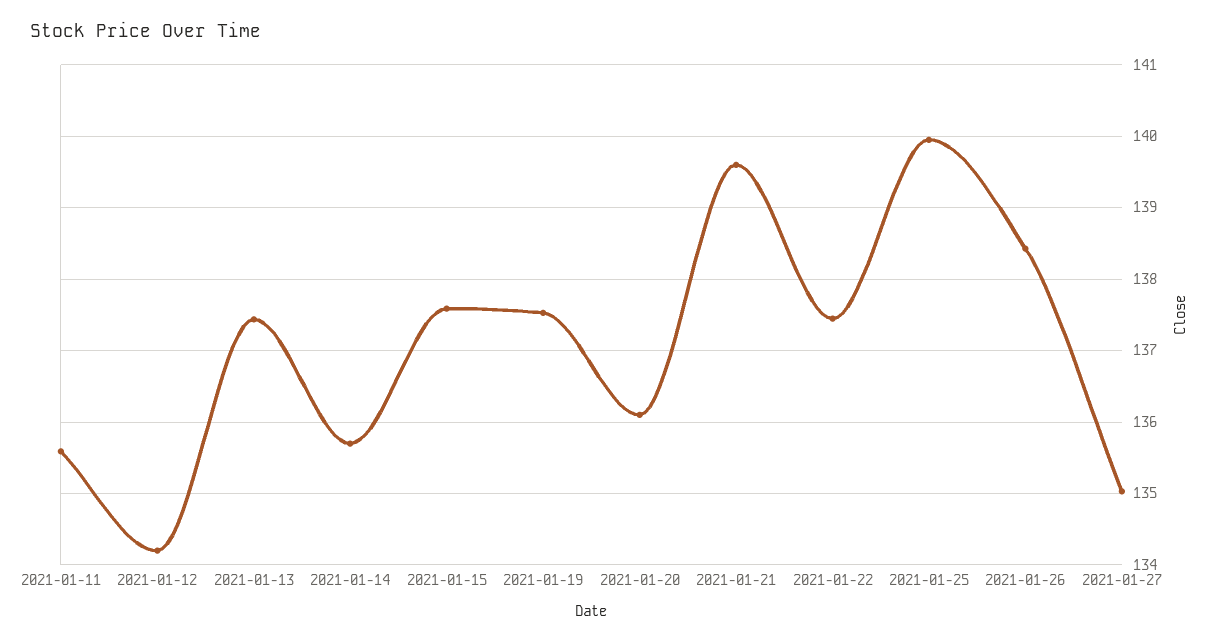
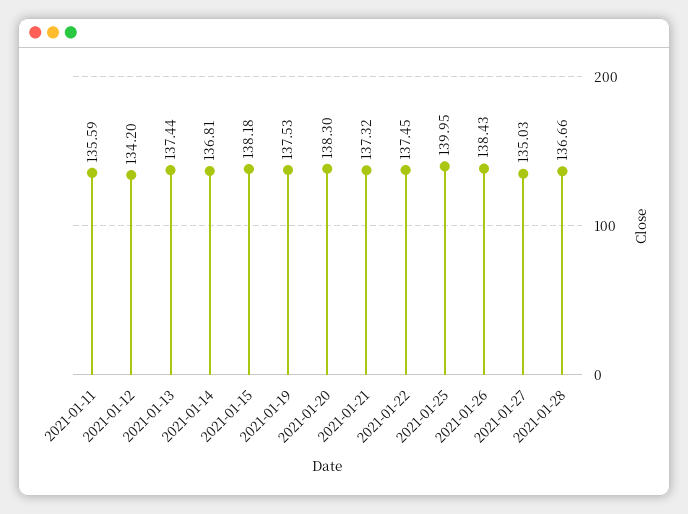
2021-01-14: 135.7 -> 136.81
2021-01-15: 137.6 -> 138.18
2021-01-20: 136.1 -> 138.3
2021-01-21: 139.6 -> 137.32
2021-01-28: none -> 136.66

